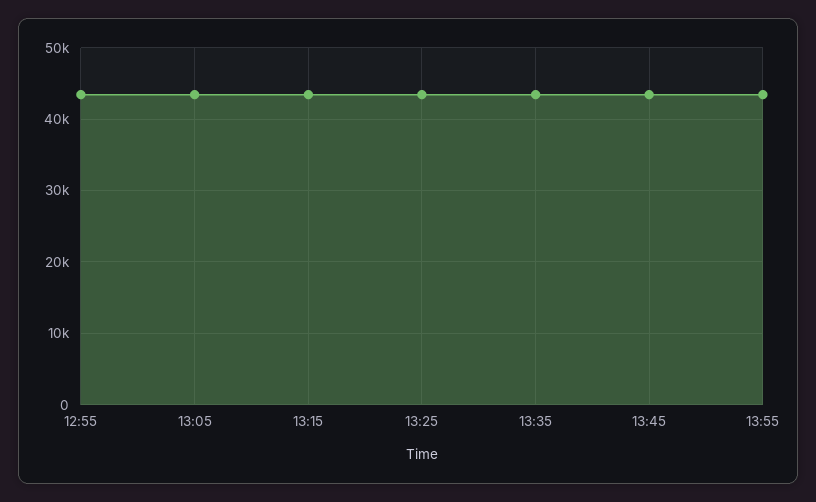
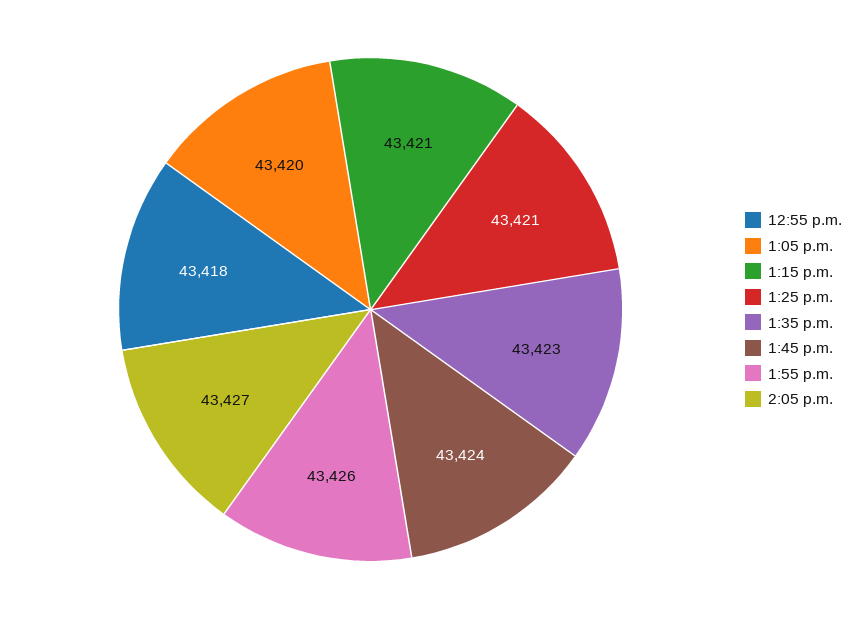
2:05 p.m.: none -> 43427

